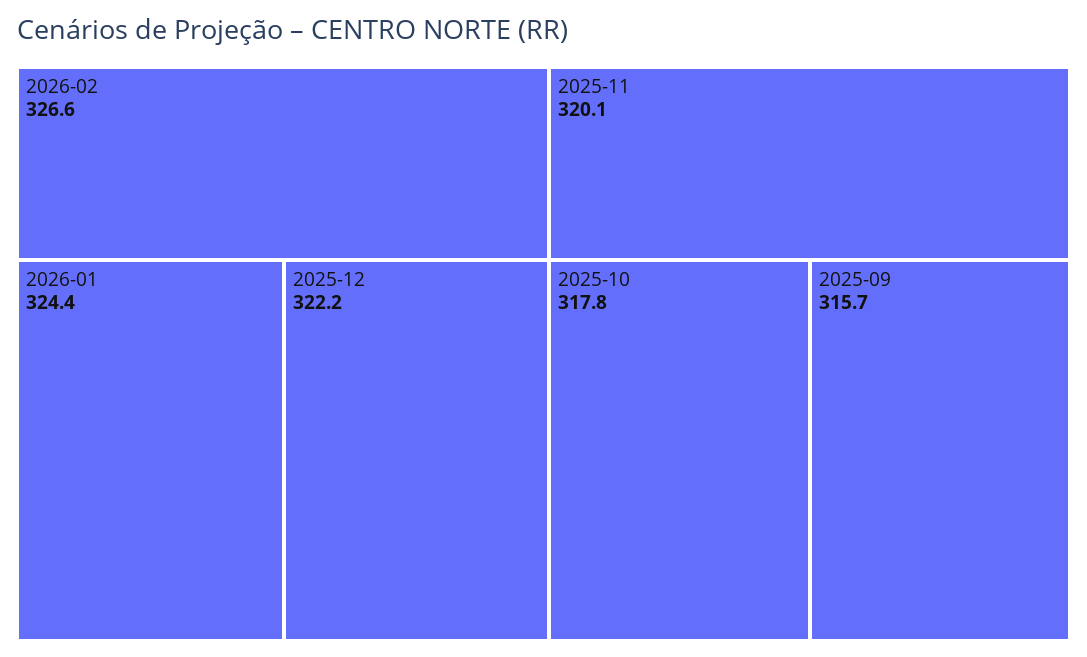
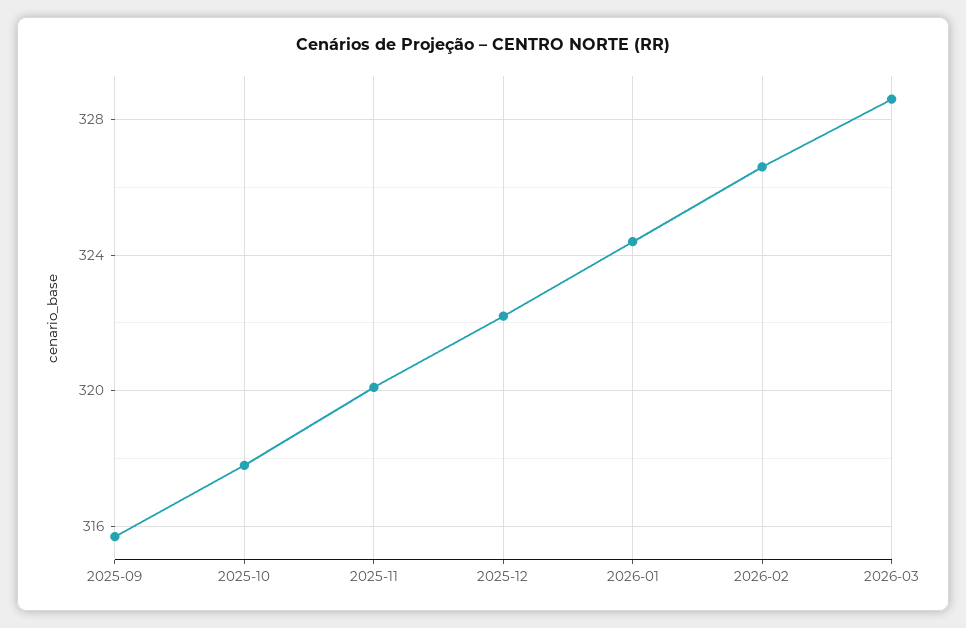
2026-03: none -> 328.5

